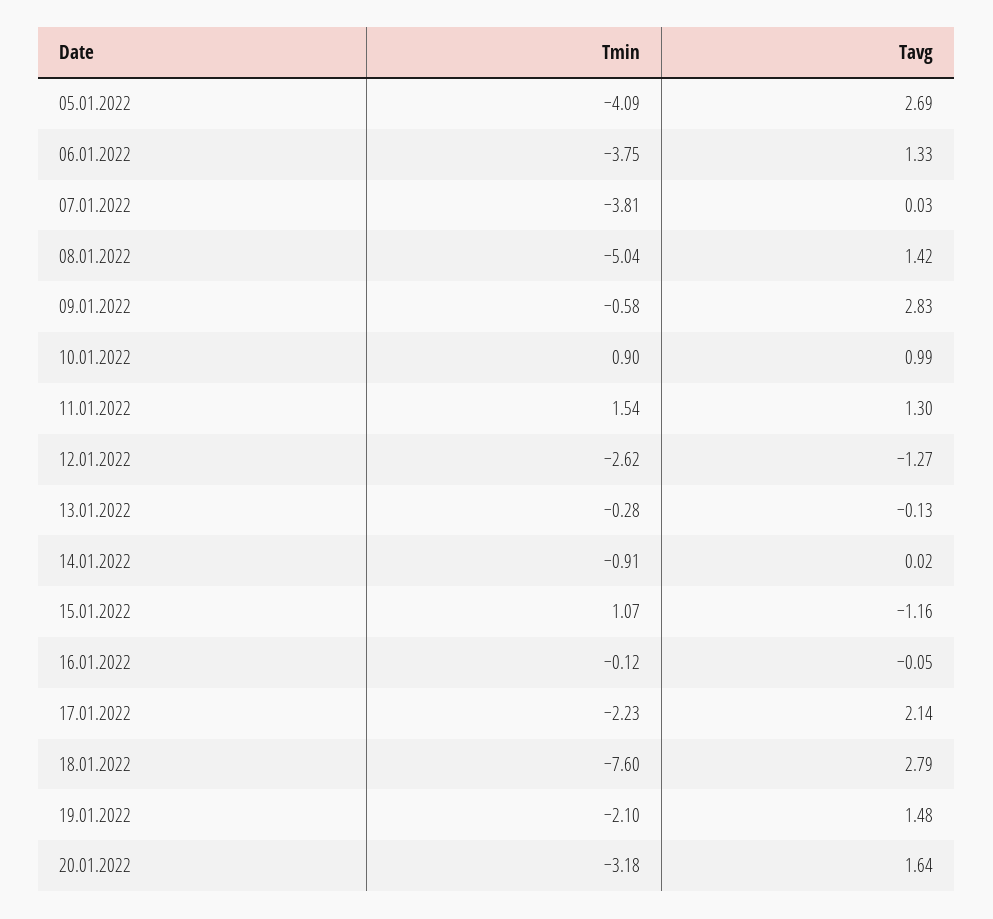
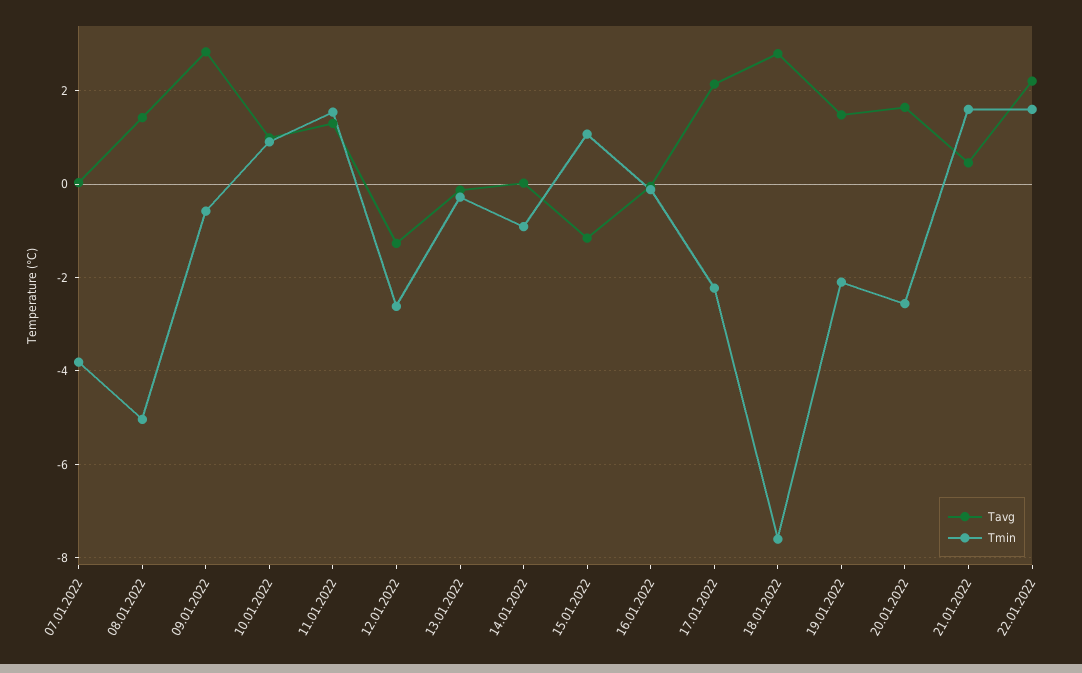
Tmin, 05.01.2022: -4.09 -> none
Tavg, 05.01.2022: 2.69 -> none
Tmin, 06.01.2022: -3.75 -> none
Tavg, 06.01.2022: 1.33 -> none
Tmin, 20.01.2022: -3.18 -> -2.6
Tavg, 21.01.2022: none -> 0.4
Tmin, 21.01.2022: none -> 1.6
Tavg, 22.01.2022: none -> 2.2
Tmin, 22.01.2022: none -> 1.6

